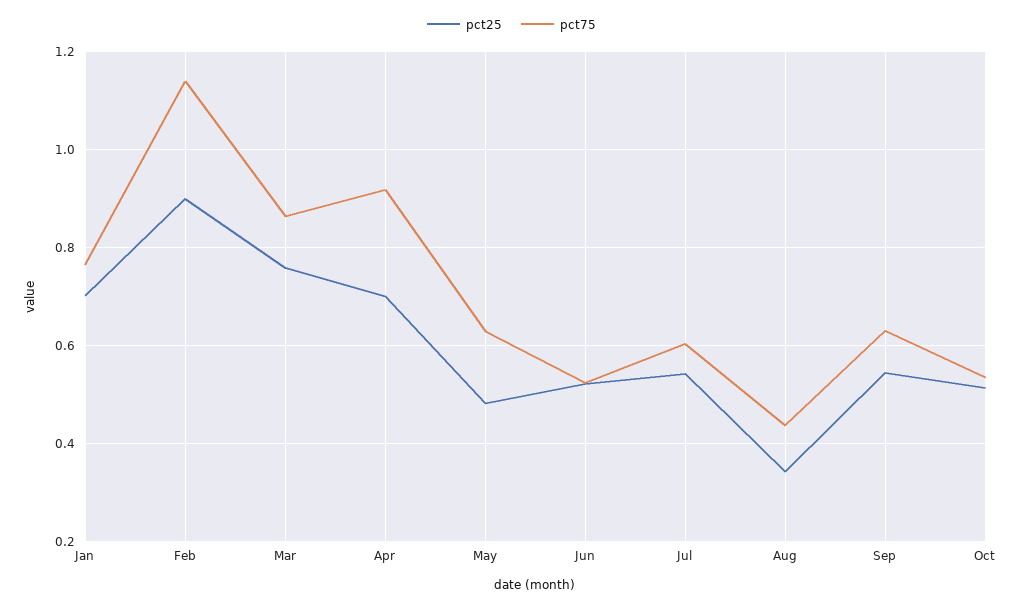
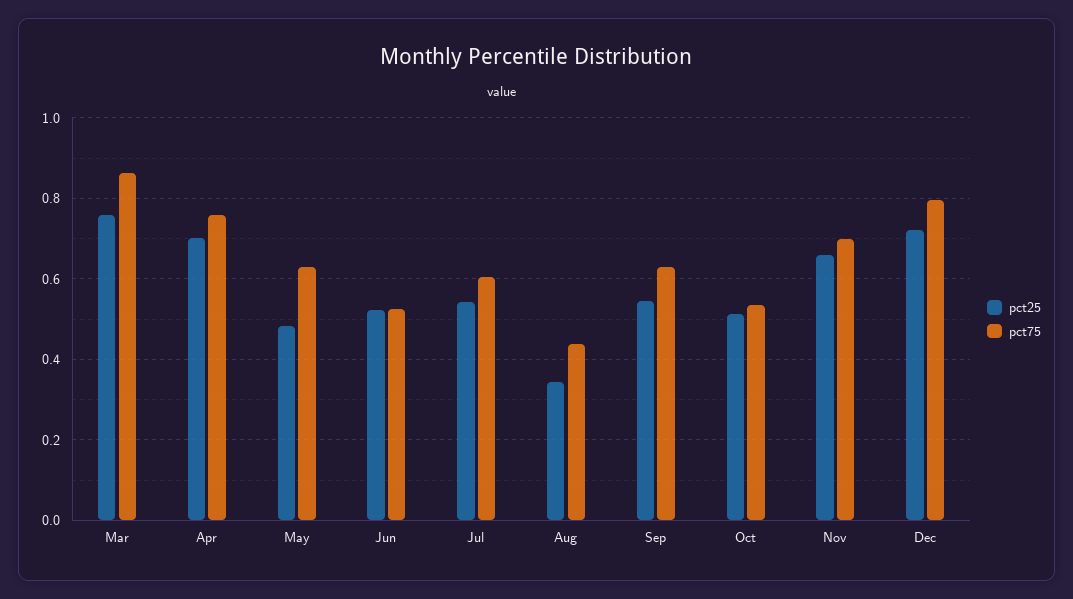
pct25, Jan: 0.7 -> none
pct75, Jan: 0.76 -> none
pct25, Feb: 0.9 -> none
pct75, Feb: 1.14 -> none
pct75, Apr: 0.92 -> 0.76
pct25, Nov: none -> 0.66
pct75, Nov: none -> 0.7
pct25, Dec: none -> 0.72
pct75, Dec: none -> 0.8

